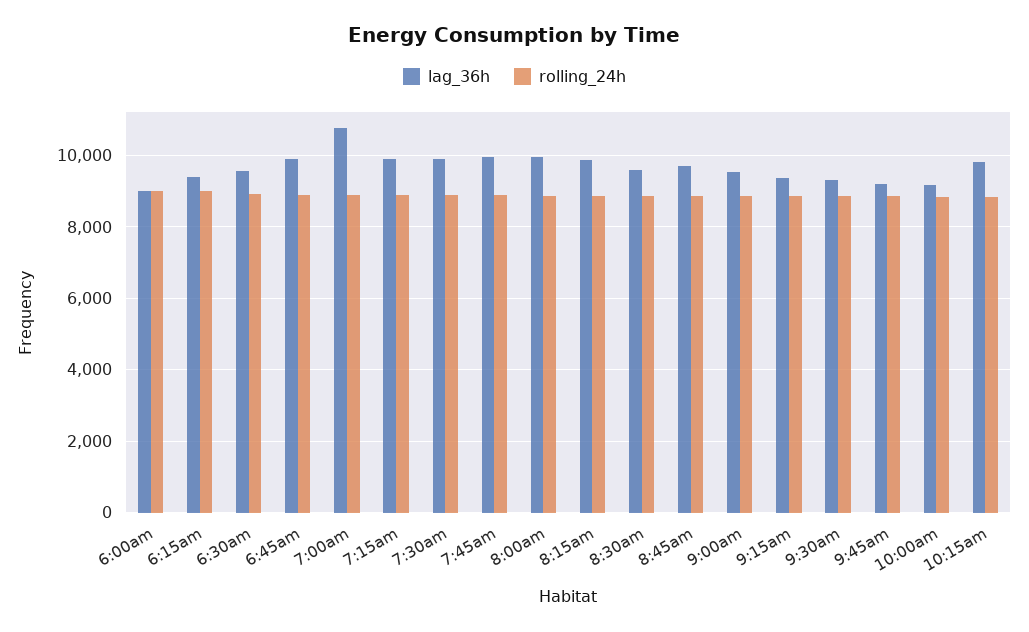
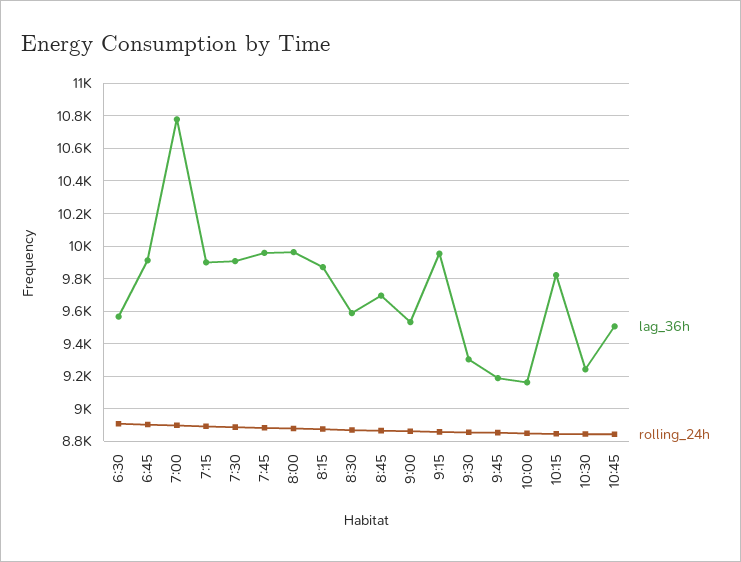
lag_36h, 6:00am: 9000 -> none
rolling_24h, 6:00am: 9000 -> none
lag_36h, 6:15am: 9400 -> none
rolling_24h, 6:15am: 9000 -> none
lag_36h, 9:15am: 9400 -> 9950
lag_36h, 10:30: none -> 9250
rolling_24h, 10:30: none -> 8850
lag_36h, 10:45: none -> 9500
rolling_24h, 10:45: none -> 8850

